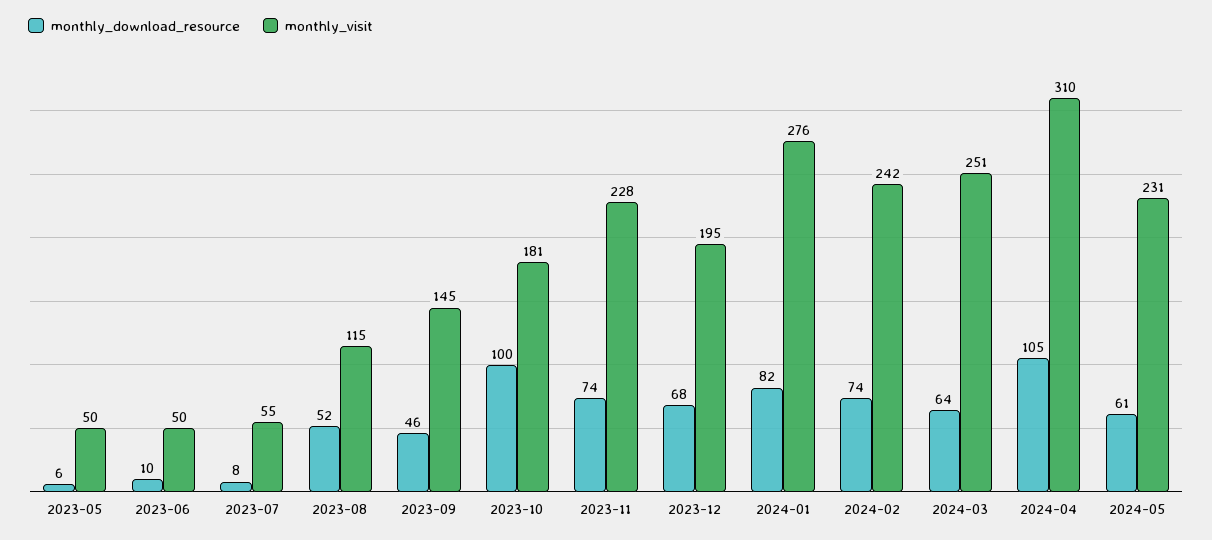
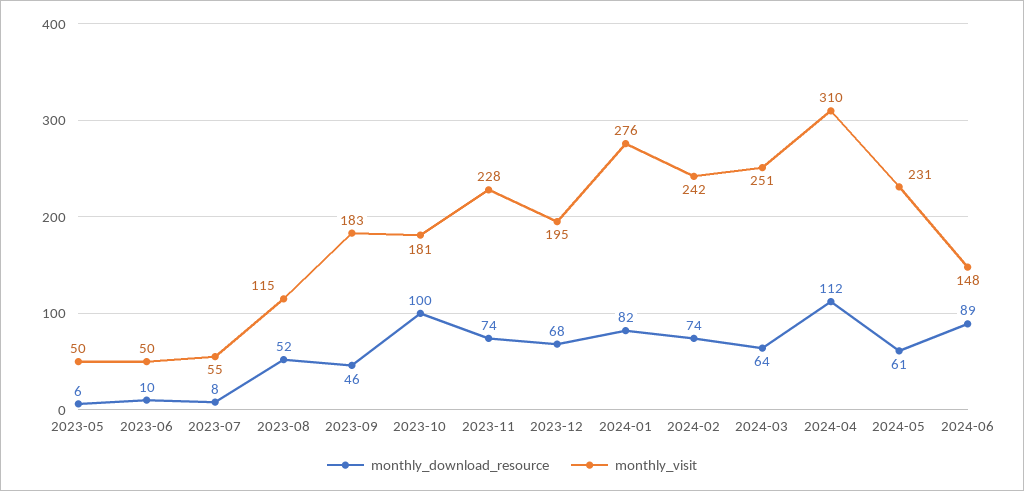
monthly_visit, 2023-09: 145 -> 183
monthly_download_resource, 2024-04: 105 -> 112
monthly_download_resource, 2024-06: none -> 89
monthly_visit, 2024-06: none -> 148

